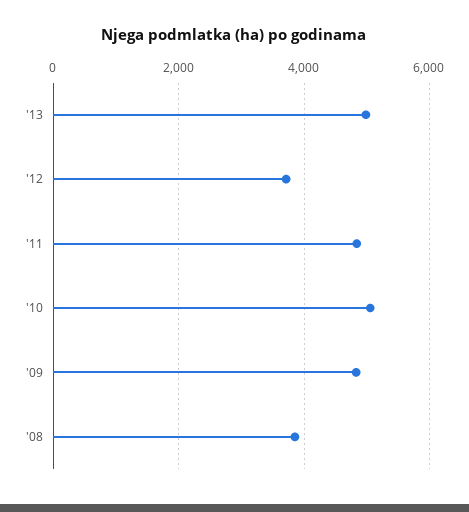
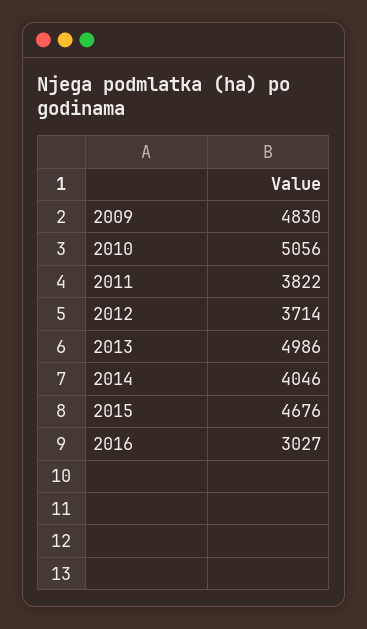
'11: 4800 -> 3822
'08: 3800 -> none
2014: none -> 4046
2015: none -> 4676
2016: none -> 3027

